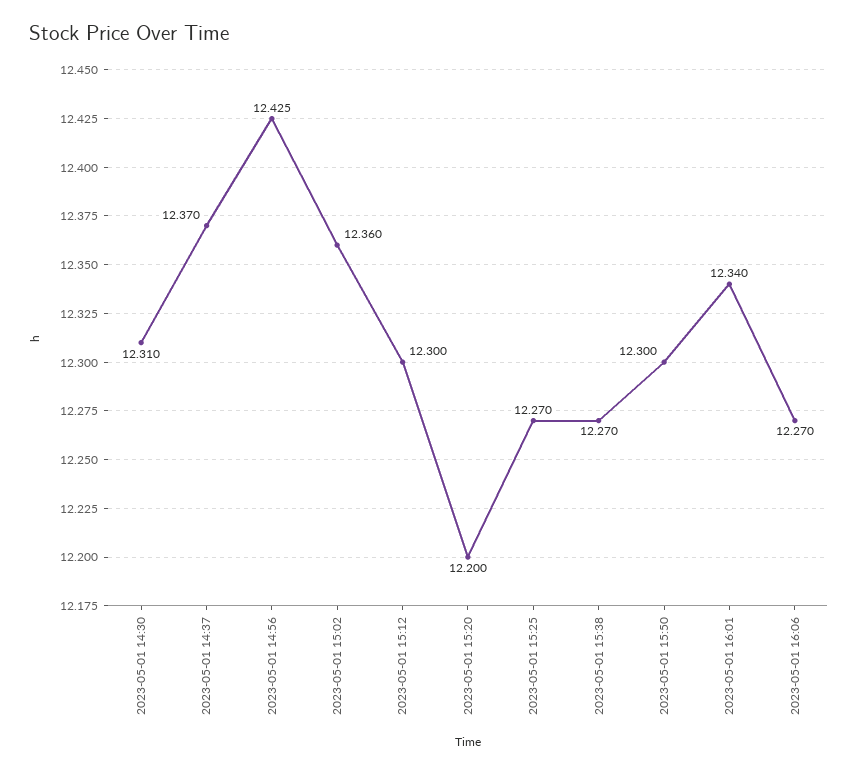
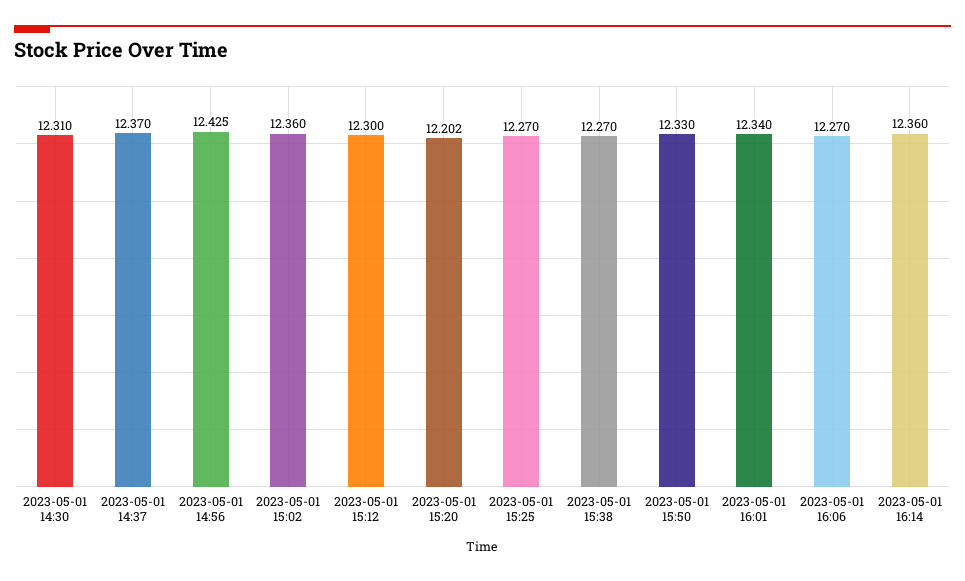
2023-05-01 15:20: 12.2 -> 12.202
2023-05-01 15:50: 12.3 -> 12.33
2023-05-01 16:14: none -> 12.36

